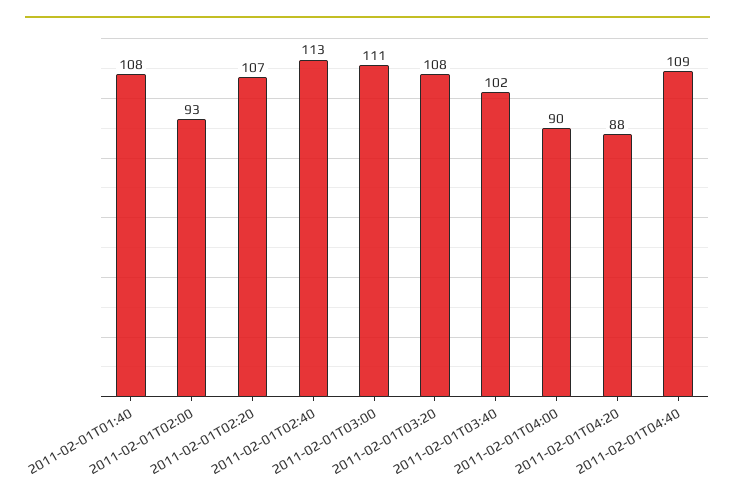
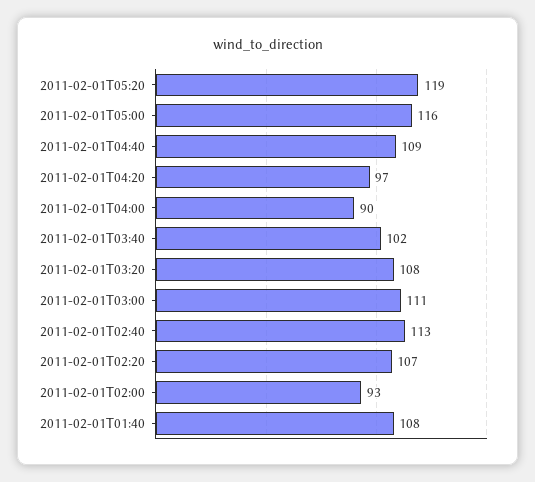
2011-02-01T04:20: 88 -> 97
2011-02-01T05:20: none -> 119
2011-02-01T05:00: none -> 116

